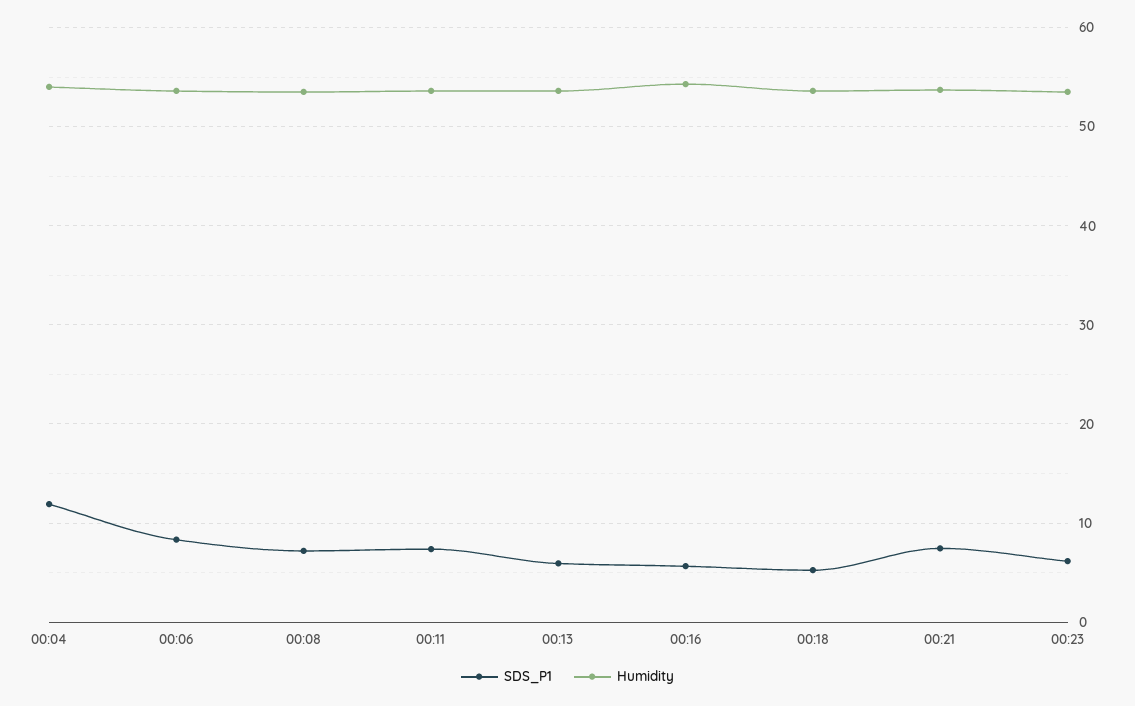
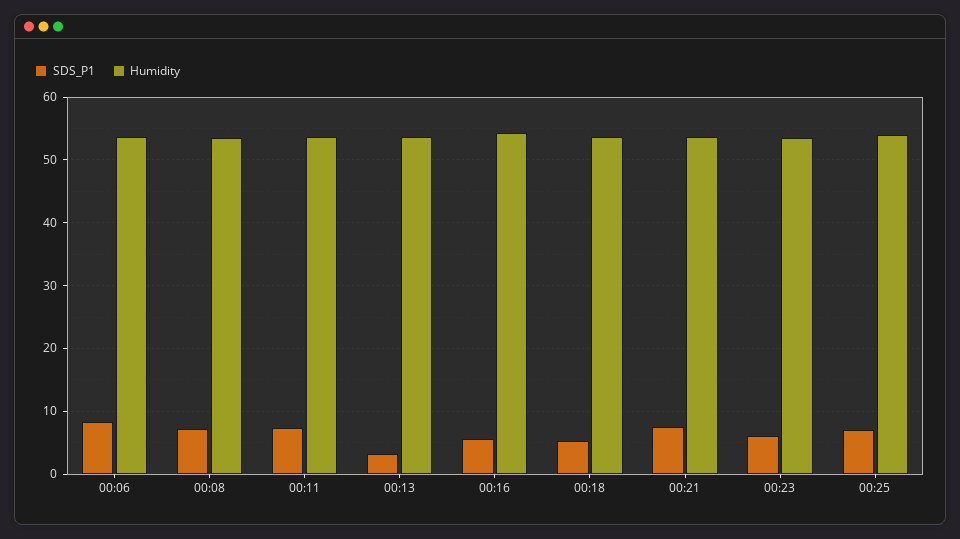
SDS_P1, 00:04: 12 -> none
Humidity, 00:04: 54 -> none
SDS_P1, 00:13: 6 -> 3
SDS_P1, 00:25: none -> 7
Humidity, 00:25: none -> 54

